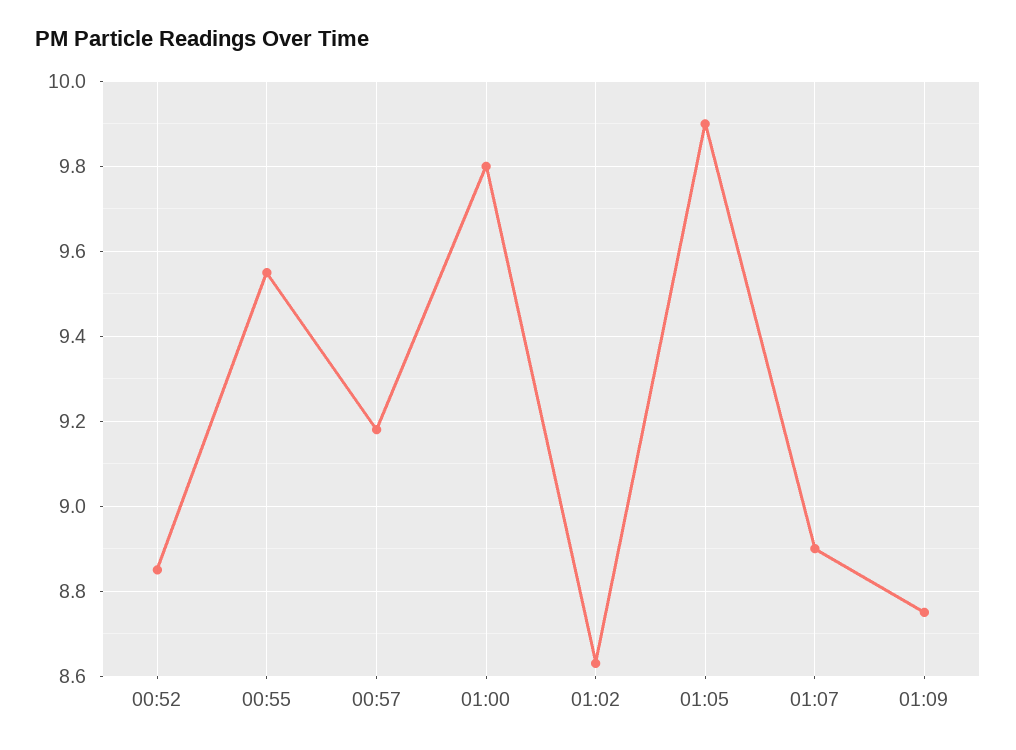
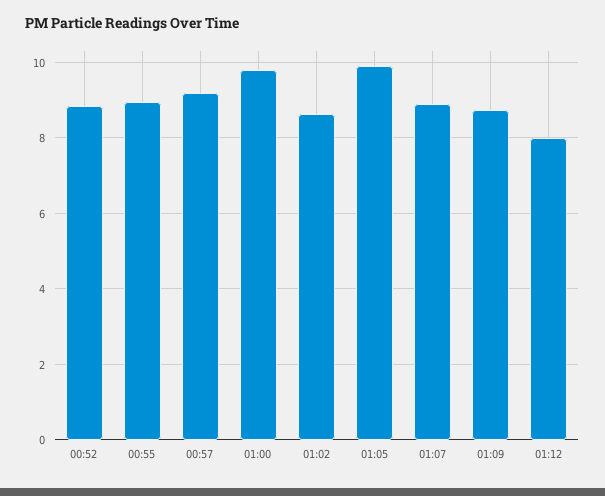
00:55: 9.55 -> 9
01:12: none -> 8

